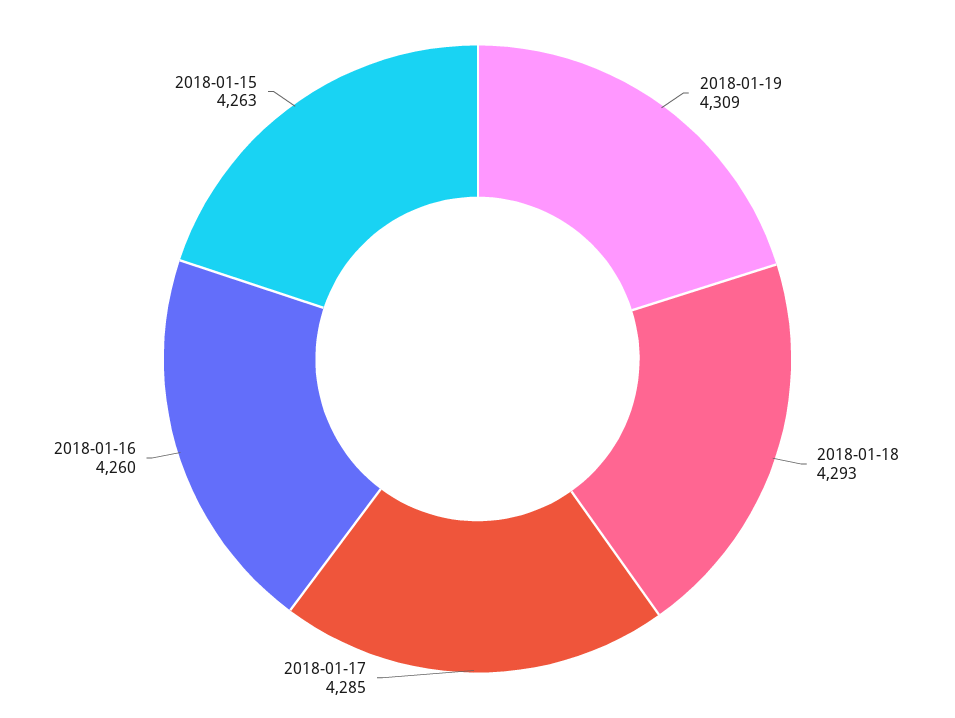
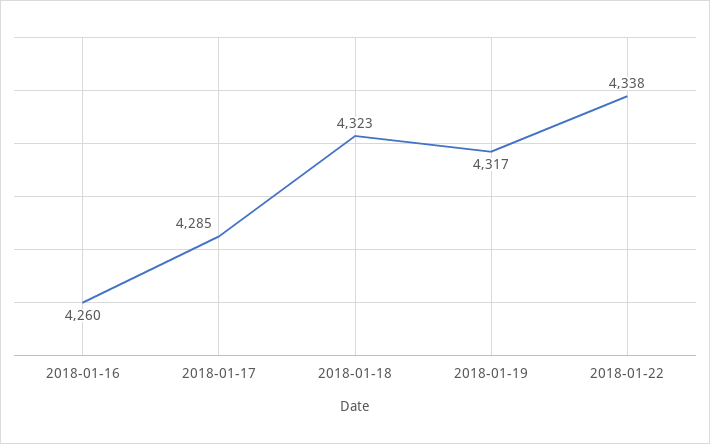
2018-01-19: 4309 -> 4317
2018-01-18: 4293 -> 4323
2018-01-15: 4263 -> none
2018-01-22: none -> 4338

